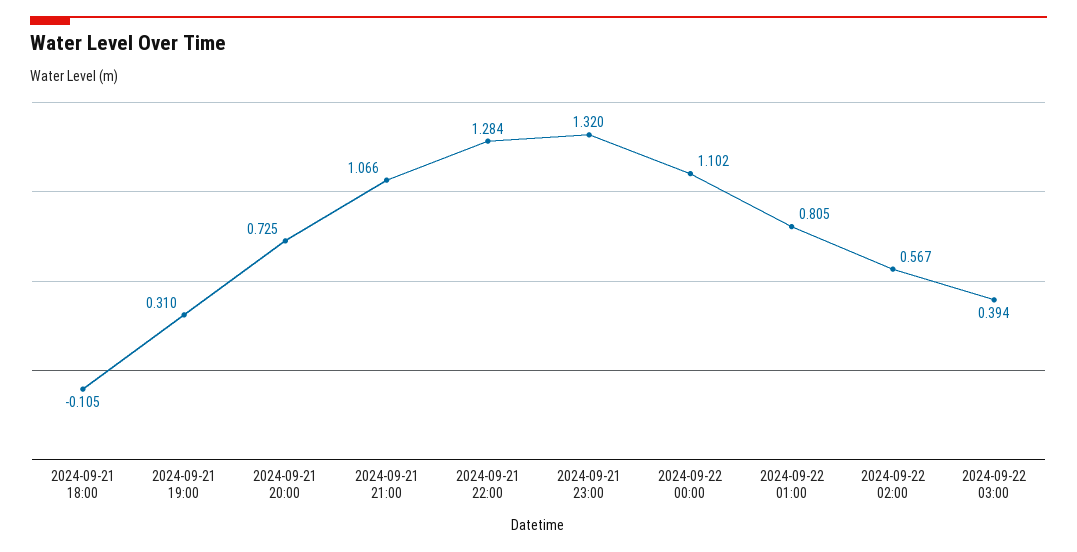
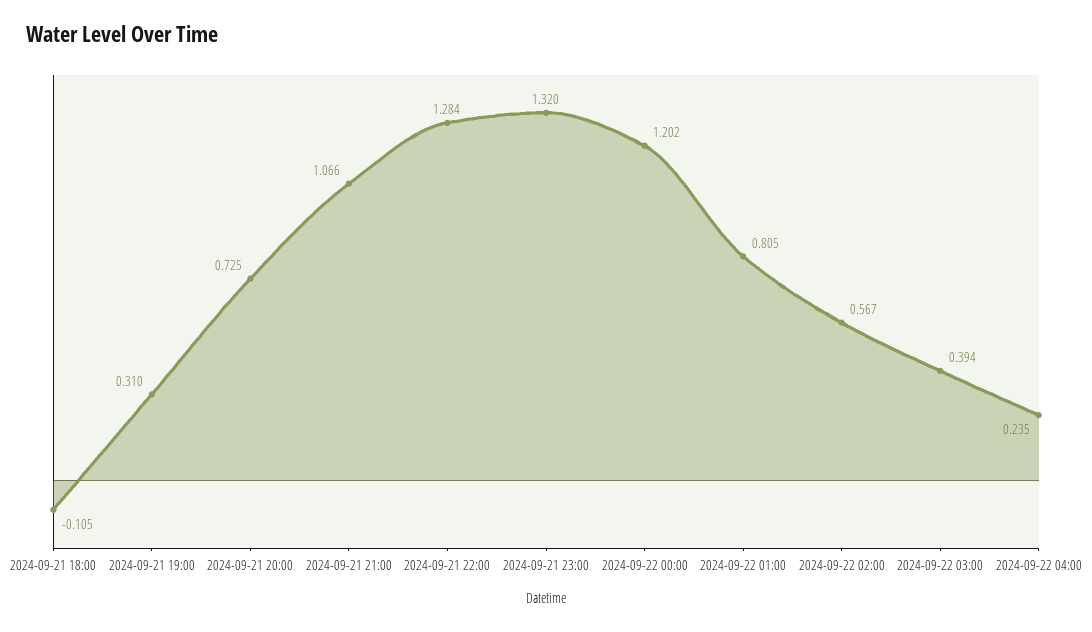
2024-09-22 00:00: 1.102 -> 1.202
2024-09-22 04:00: none -> 0.235

